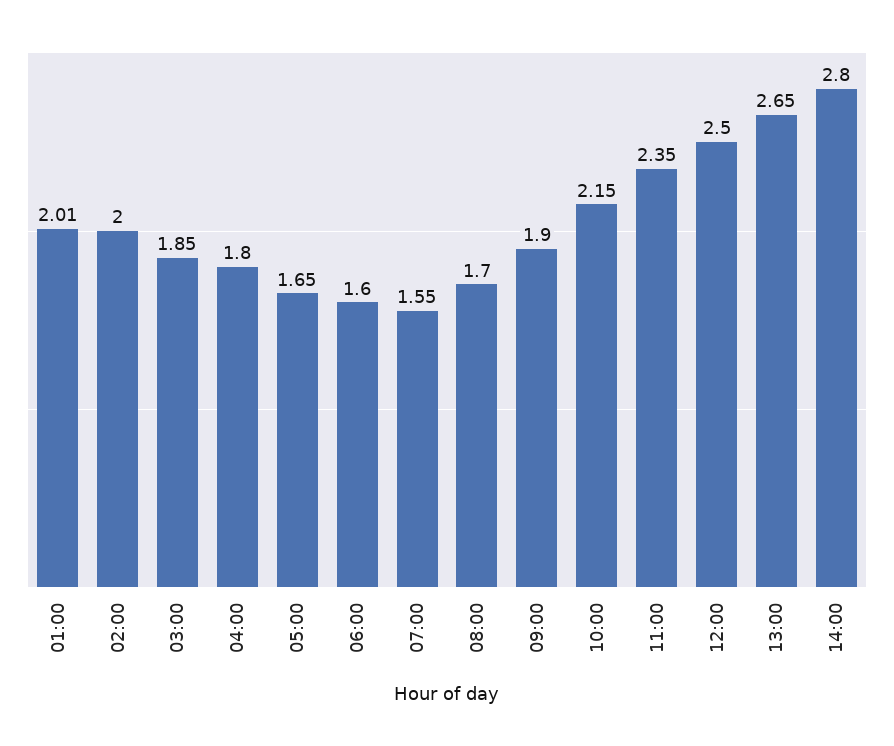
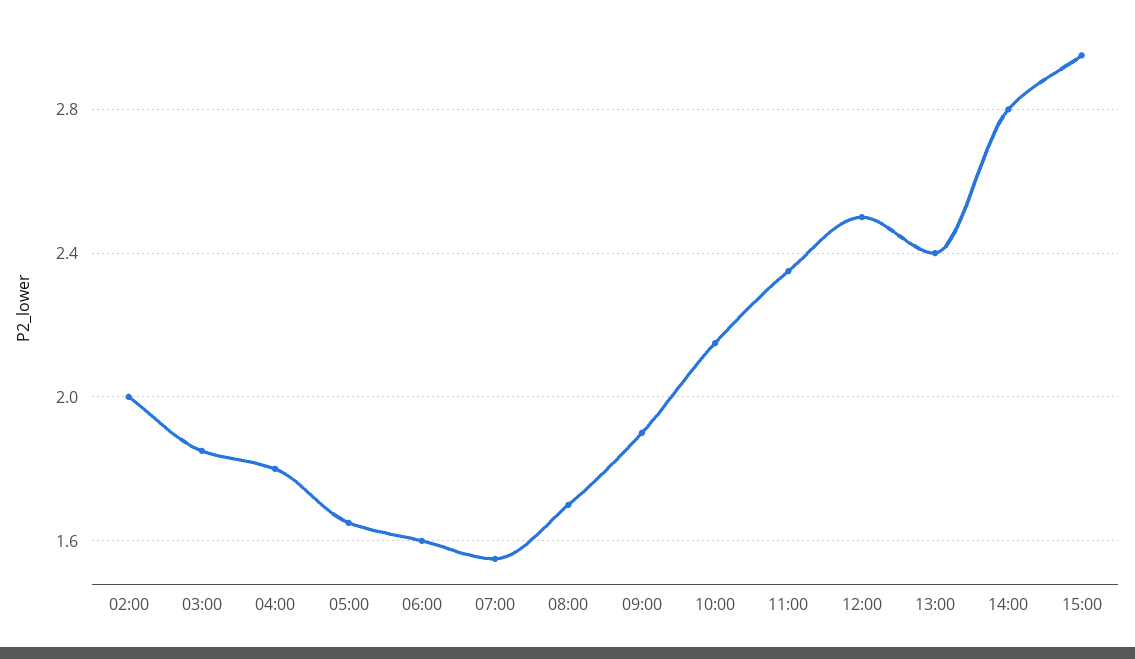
01:00: 2.01 -> none
13:00: 2.65 -> 2.4
15:00: none -> 2.95

